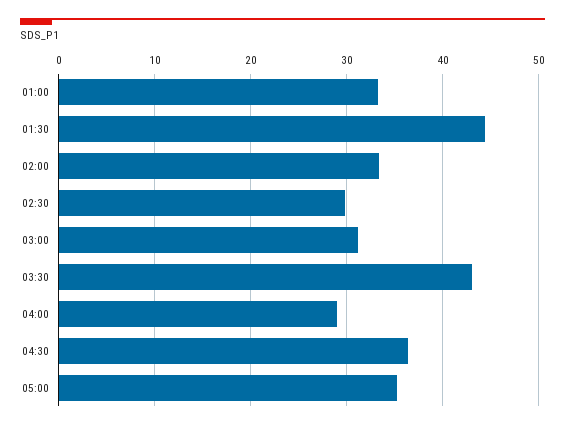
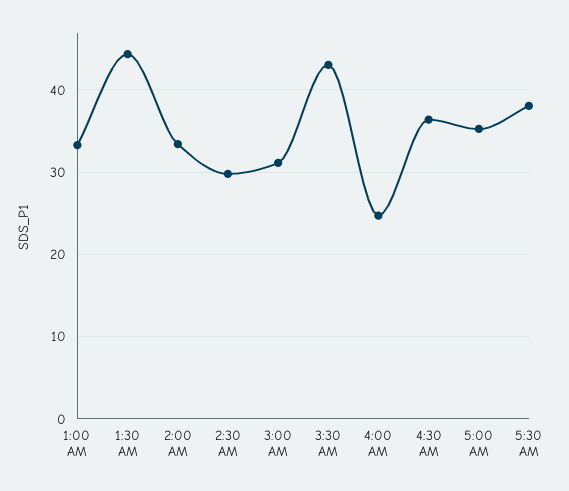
04:00: 29 -> 25
5:30 AM: none -> 38

